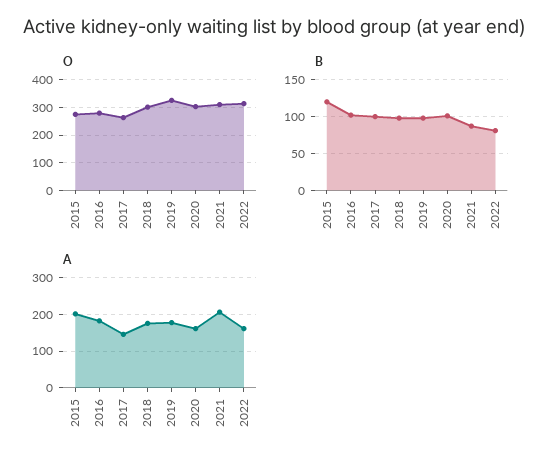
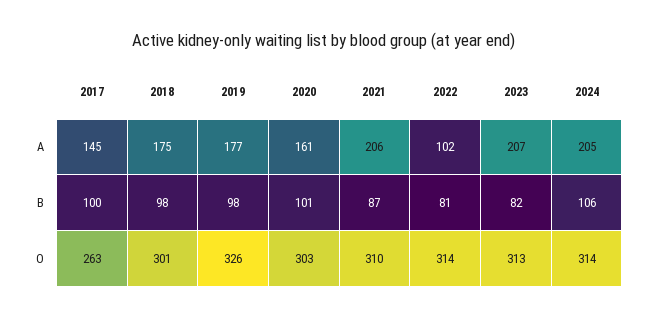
O, 2015: 275 -> none
O, 2016: 275 -> none
B, 2015: 120 -> none
B, 2016: 100 -> none
A, 2015: 200 -> none
A, 2016: 180 -> none
A, 2022: 160 -> 102
A, 2023: none -> 207
A, 2024: none -> 205
B, 2023: none -> 82
B, 2024: none -> 106
O, 2023: none -> 313
O, 2024: none -> 314

